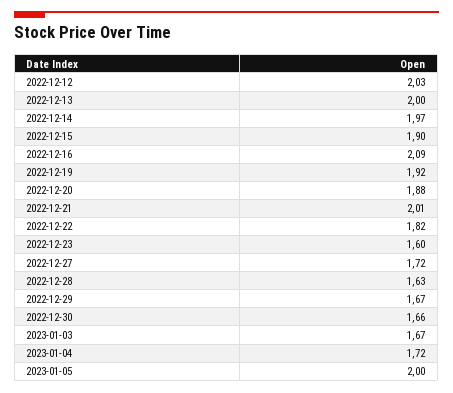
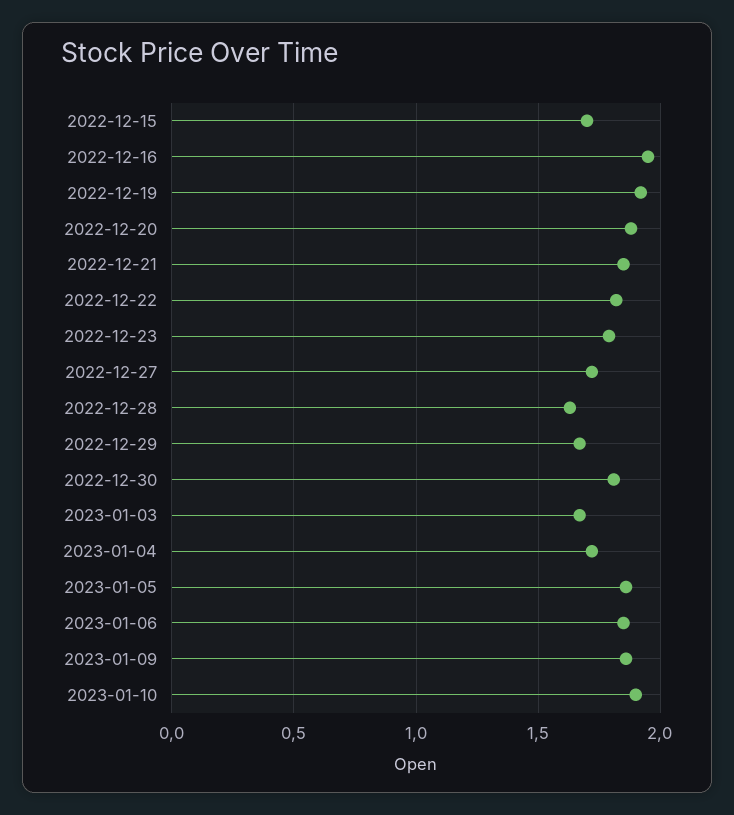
2022-12-12: 2.03 -> none
2022-12-13: 2 -> none
2022-12-14: 1.97 -> none
2022-12-15: 1.9 -> 1.7
2022-12-16: 2.09 -> 1.95
2022-12-21: 2.01 -> 1.85
2022-12-23: 1.6 -> 1.8
2022-12-30: 1.66 -> 1.8
2023-01-05: 2 -> 1.85
2023-01-06: none -> 1.85
2023-01-09: none -> 1.85
2023-01-10: none -> 1.9

